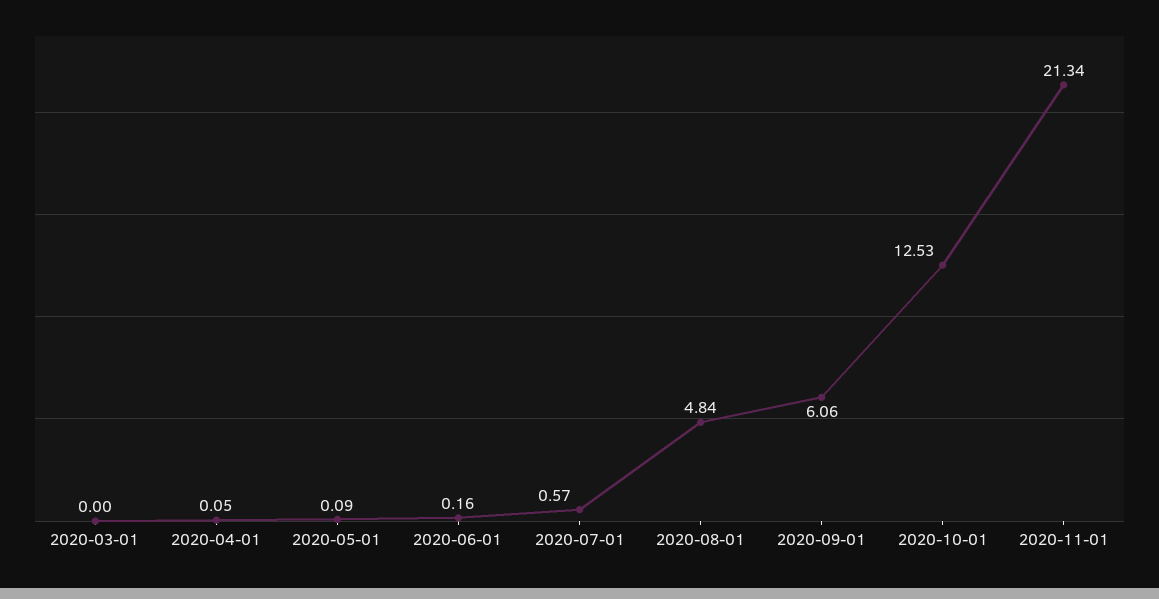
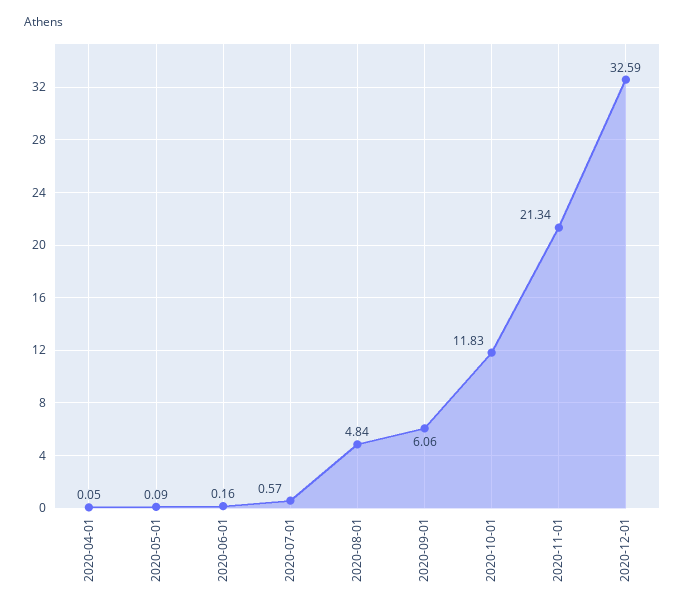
2020-03-01: 0 -> none
2020-10-01: 12.53 -> 11.83
2020-12-01: none -> 32.59

